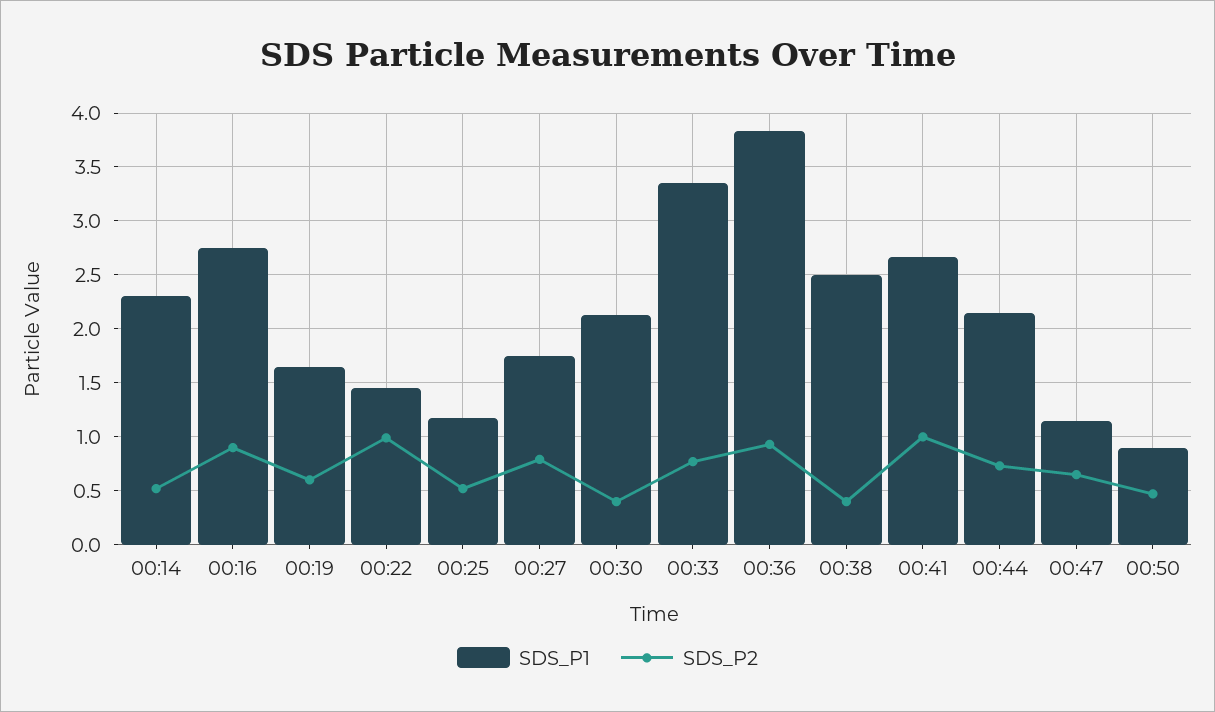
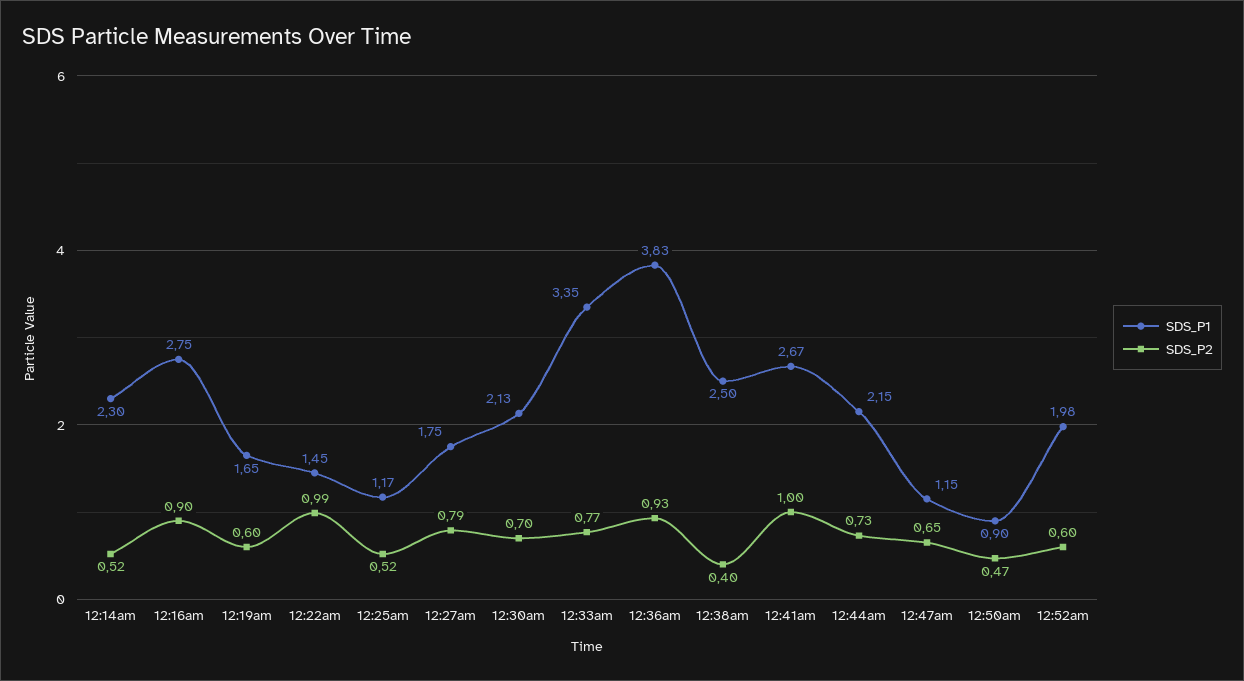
SDS_P2, 00:30: 0.4 -> 0.7
SDS_P1, 12:52am: none -> 1.98
SDS_P2, 12:52am: none -> 0.6

